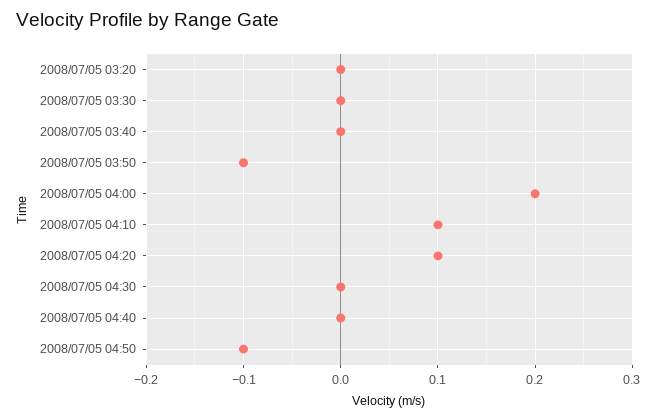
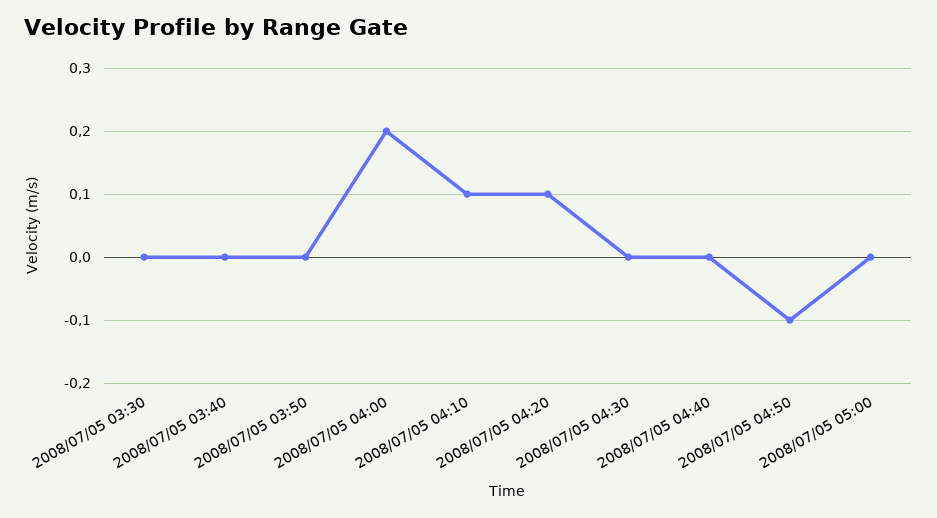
2008/07/05 03:20: 0 -> none
2008/07/05 03:50: -0.1 -> 0
2008/07/05 05:00: none -> 0

